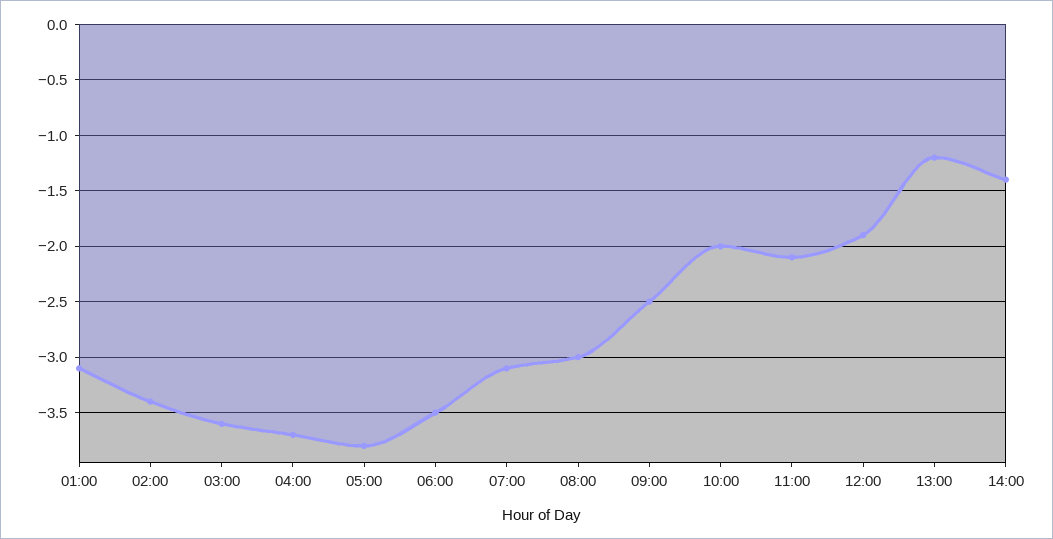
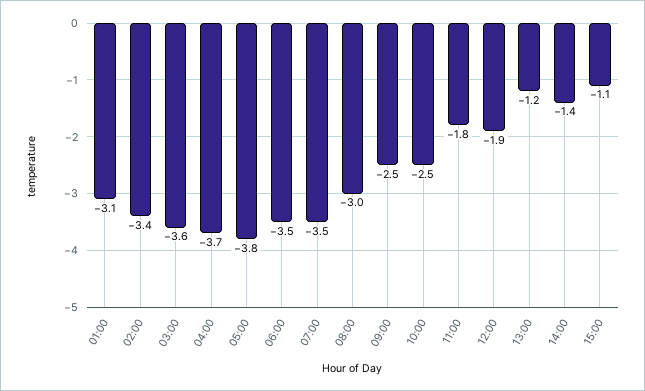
07:00: -3.1 -> -3.5
10:00: -2 -> -2.5
11:00: -2.1 -> -1.8
15:00: none -> -1.1

